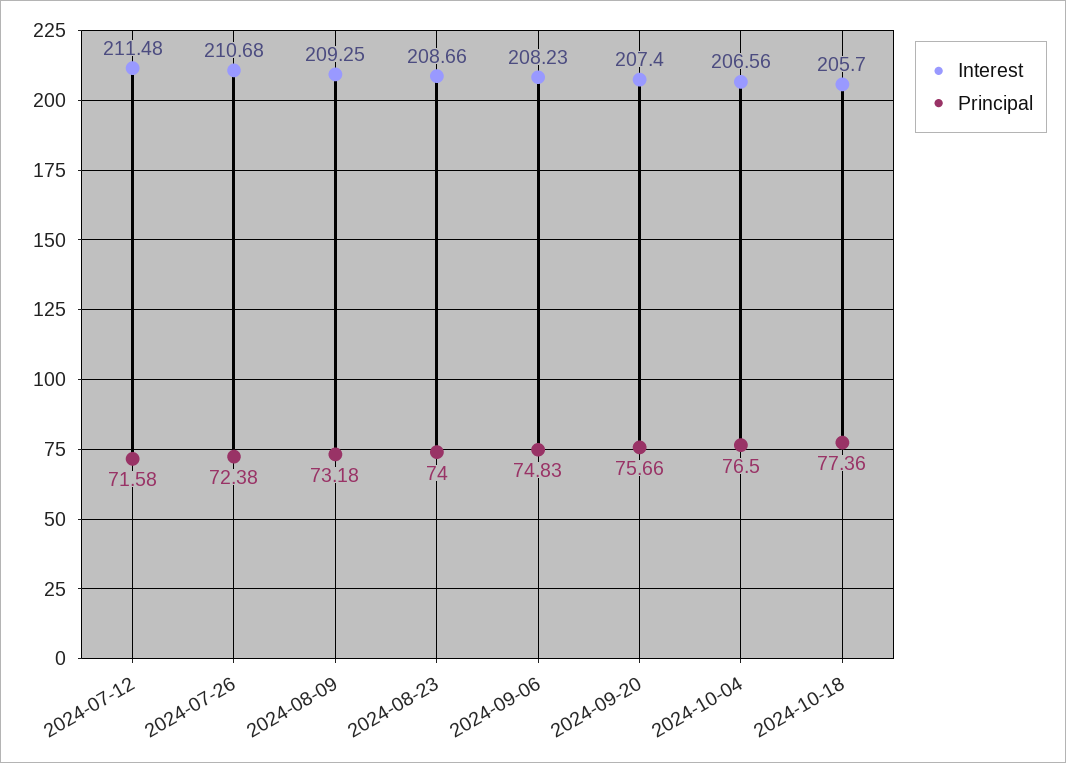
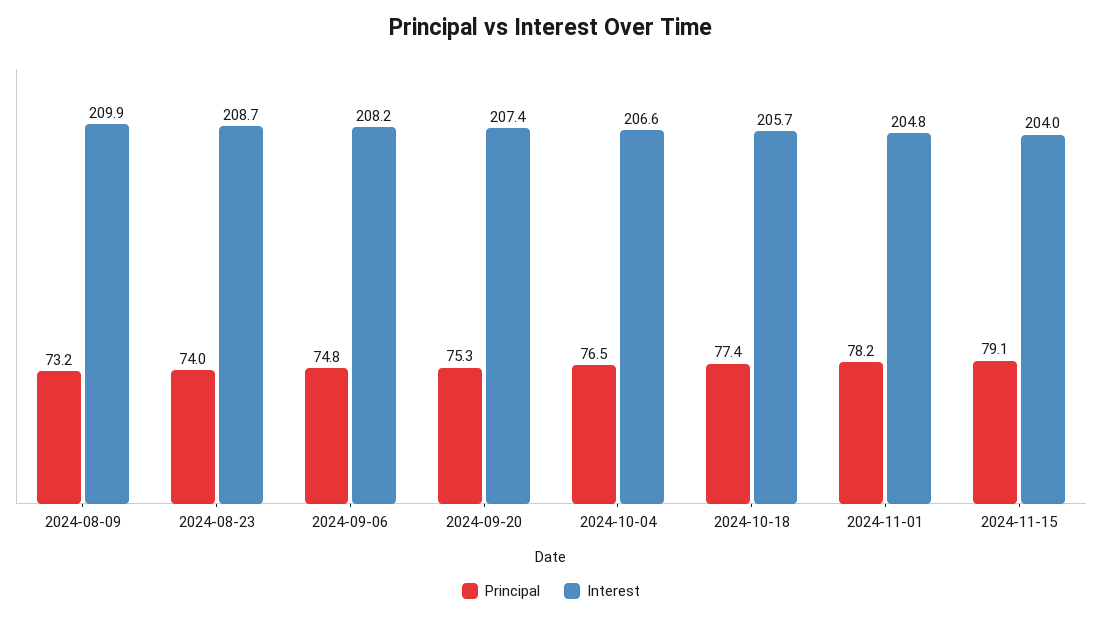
Interest, 2024-07-12: 211.48 -> none
Principal, 2024-07-12: 71.58 -> none
Interest, 2024-07-26: 210.68 -> none
Principal, 2024-07-26: 72.38 -> none
Interest, 2024-08-09: 209.25 -> 209.9
Principal, 2024-09-20: 75.66 -> 75.3
Principal, 2024-11-01: none -> 78.2
Interest, 2024-11-01: none -> 204.8
Principal, 2024-11-15: none -> 79.1
Interest, 2024-11-15: none -> 204

